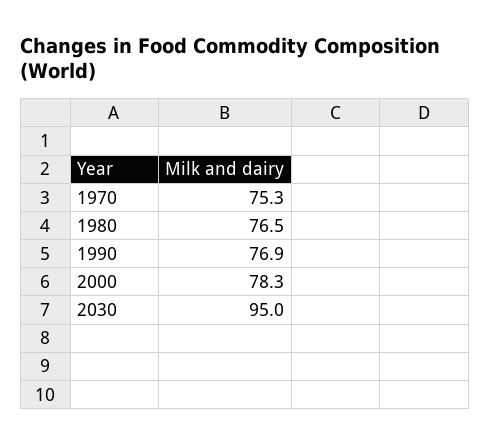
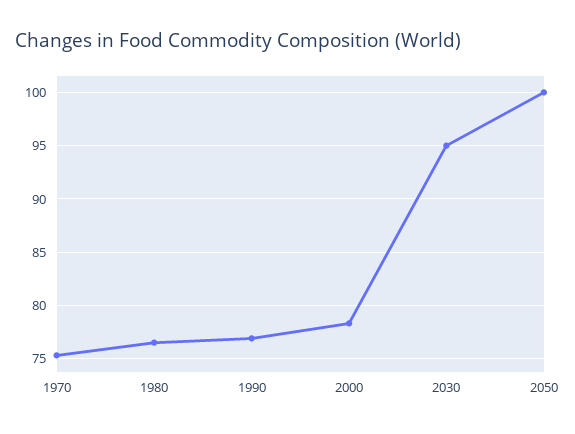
2050: none -> 100

